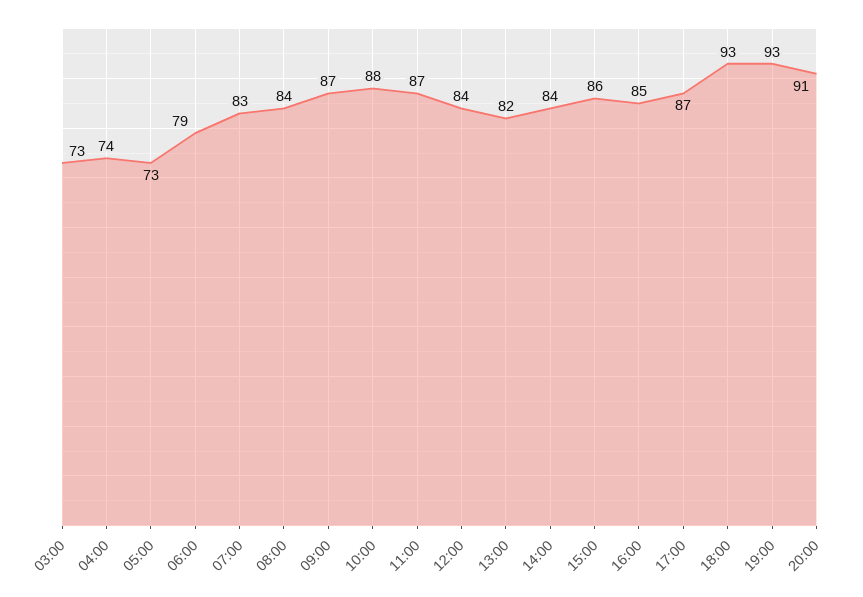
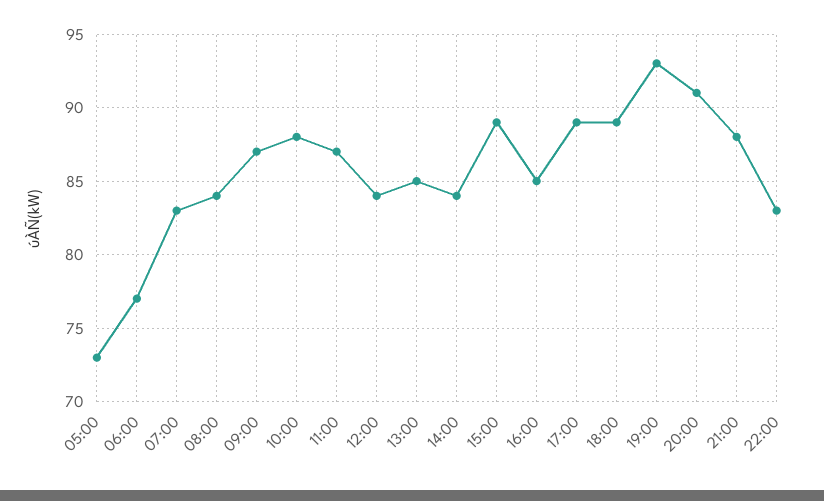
03:00: 73 -> none
04:00: 74 -> none
06:00: 79 -> 77
13:00: 82 -> 85
15:00: 86 -> 89
17:00: 87 -> 89
18:00: 93 -> 89
21:00: none -> 88
22:00: none -> 83

